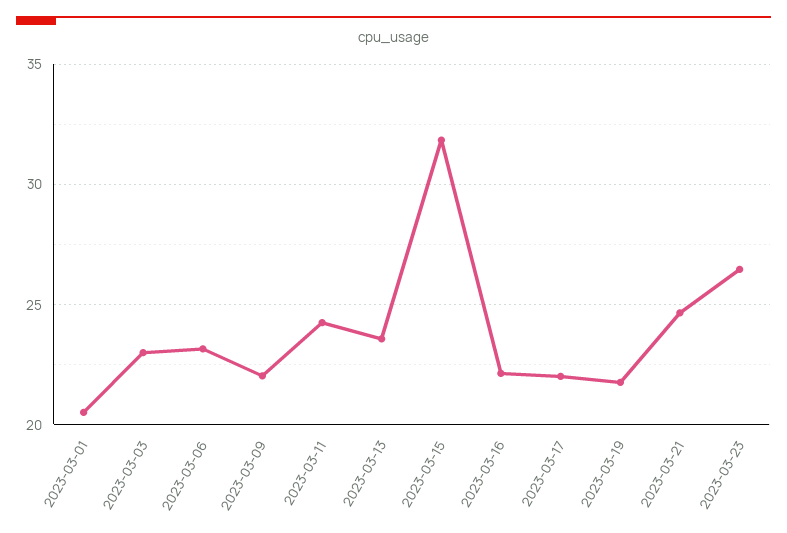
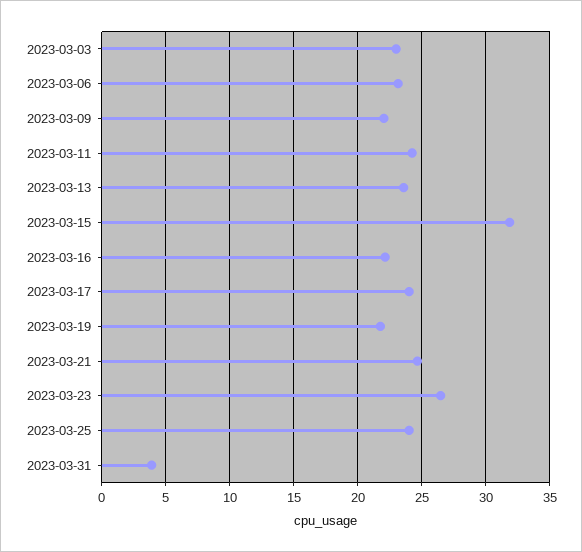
2023-03-01: 20.5 -> none
2023-03-17: 22 -> 24
2023-03-25: none -> 24
2023-03-31: none -> 4

